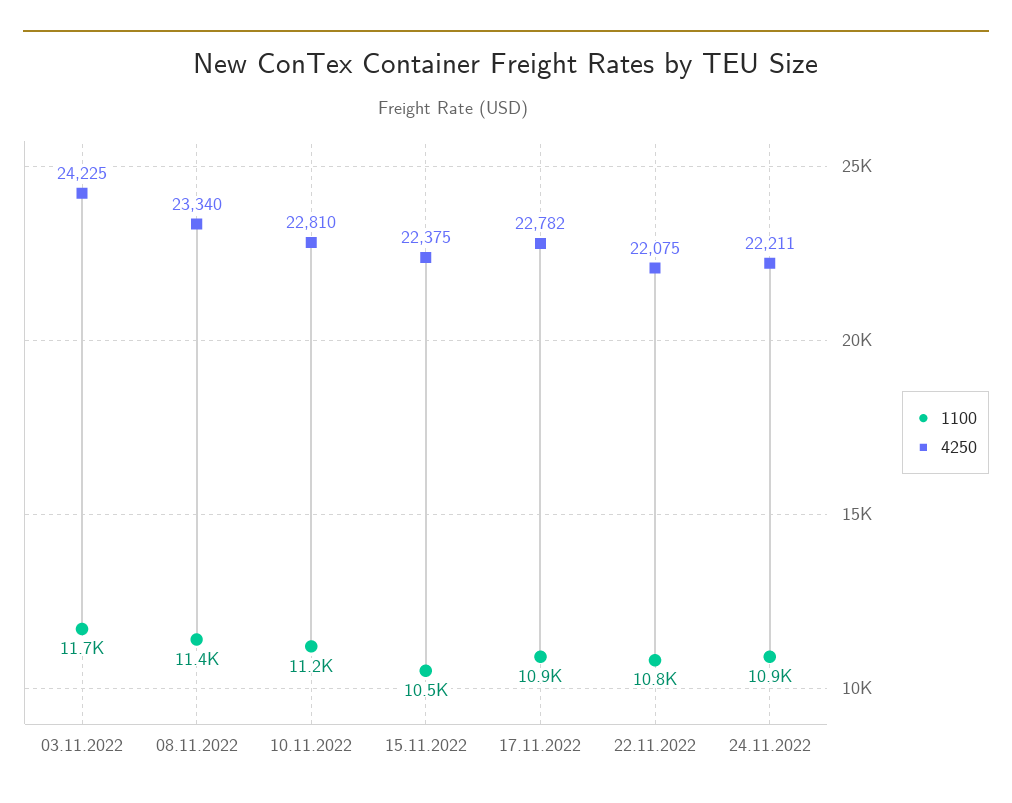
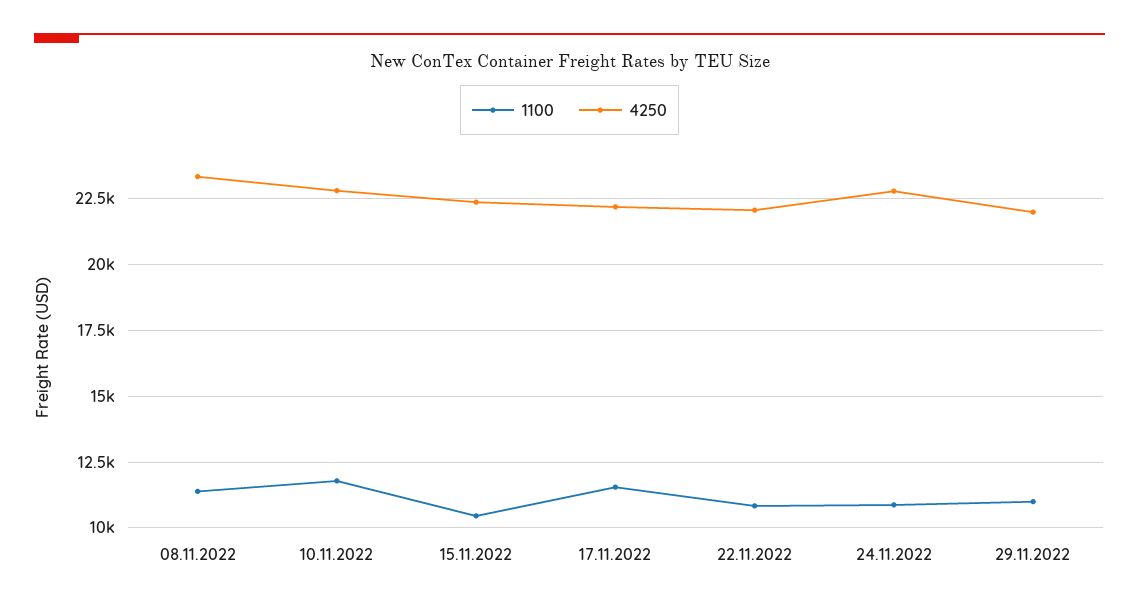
1100, 03.11.2022: 11700 -> none
4250, 03.11.2022: 24225 -> none
1100, 10.11.2022: 11200 -> 11750
1100, 17.11.2022: 10900 -> 11500
4250, 17.11.2022: 22782 -> 22250
4250, 24.11.2022: 22211 -> 22750
1100, 29.11.2022: none -> 11000
4250, 29.11.2022: none -> 22000

